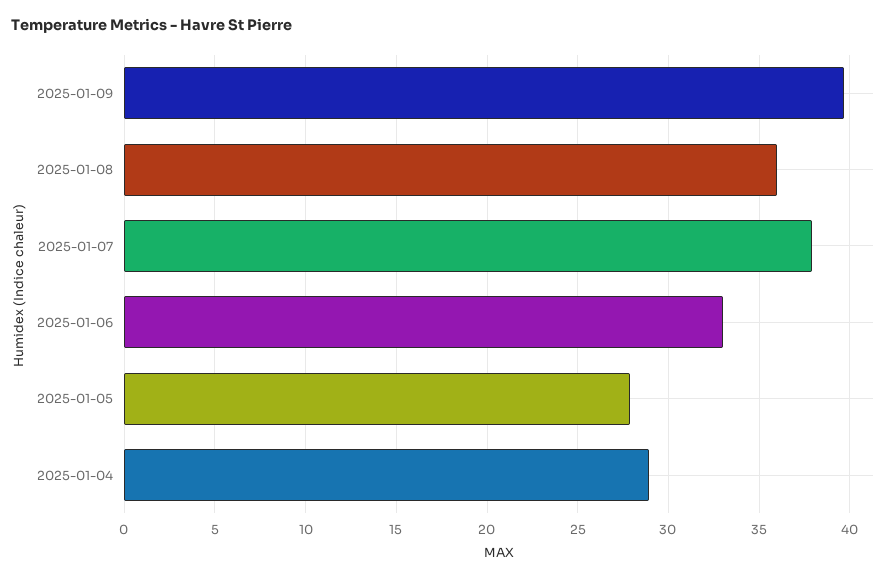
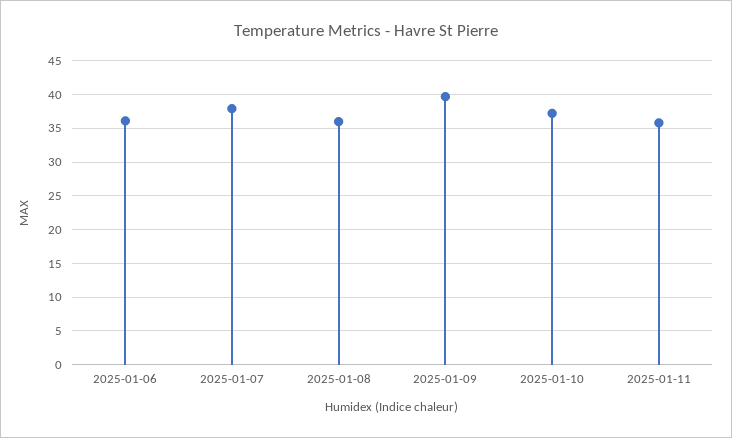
2025-01-06: 33 -> 36
2025-01-05: 28 -> none
2025-01-04: 29 -> none
2025-01-10: none -> 37
2025-01-11: none -> 36

